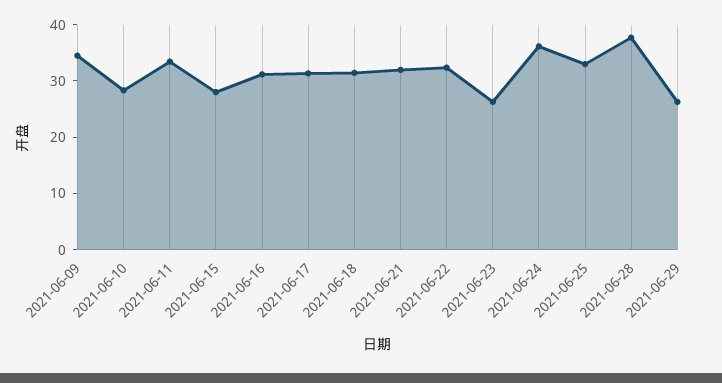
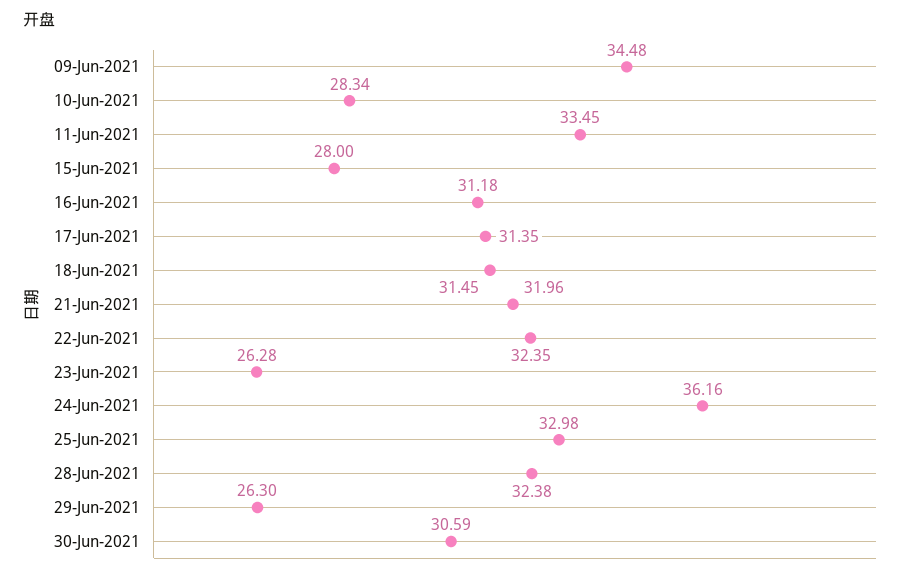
2021-06-28: 38 -> 32.38
30-Jun-2021: none -> 30.59

